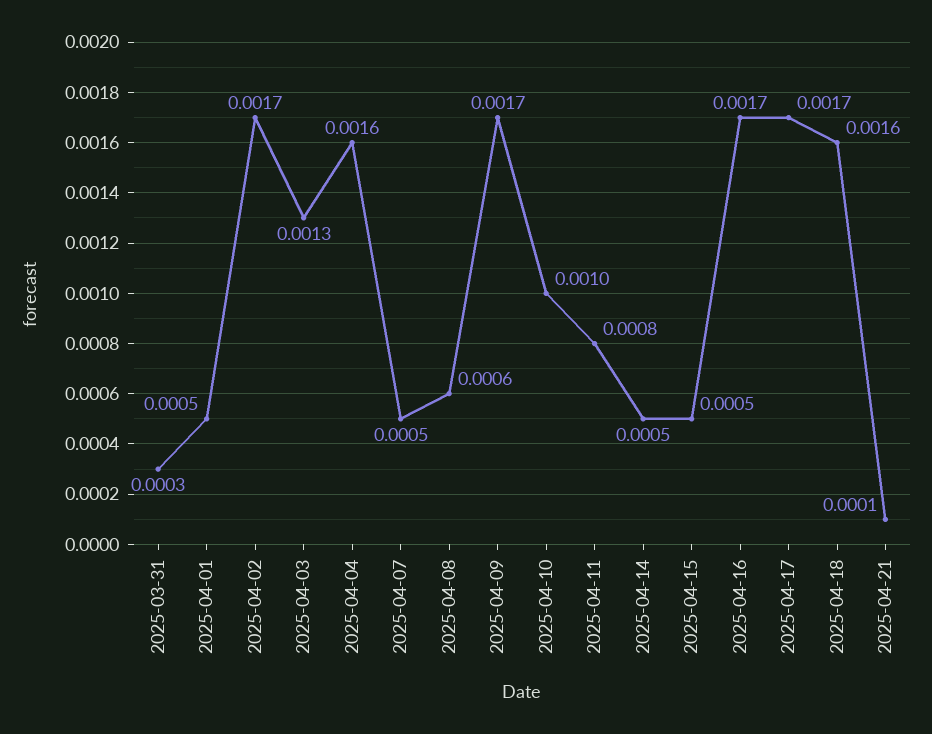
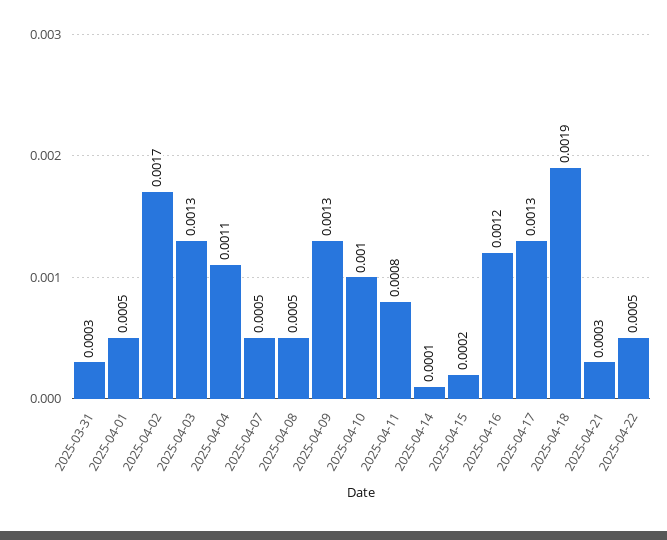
2025-04-04: 0.0016 -> 0.0011
2025-04-08: 0.0006 -> 0.0005
2025-04-09: 0.0017 -> 0.0013
2025-04-14: 0.0005 -> 0.0001
2025-04-15: 0.0005 -> 0.0002
2025-04-16: 0.0017 -> 0.0012
2025-04-17: 0.0017 -> 0.0013
2025-04-18: 0.0016 -> 0.0019
2025-04-21: 0.0001 -> 0.0003
2025-04-22: none -> 0.0005

